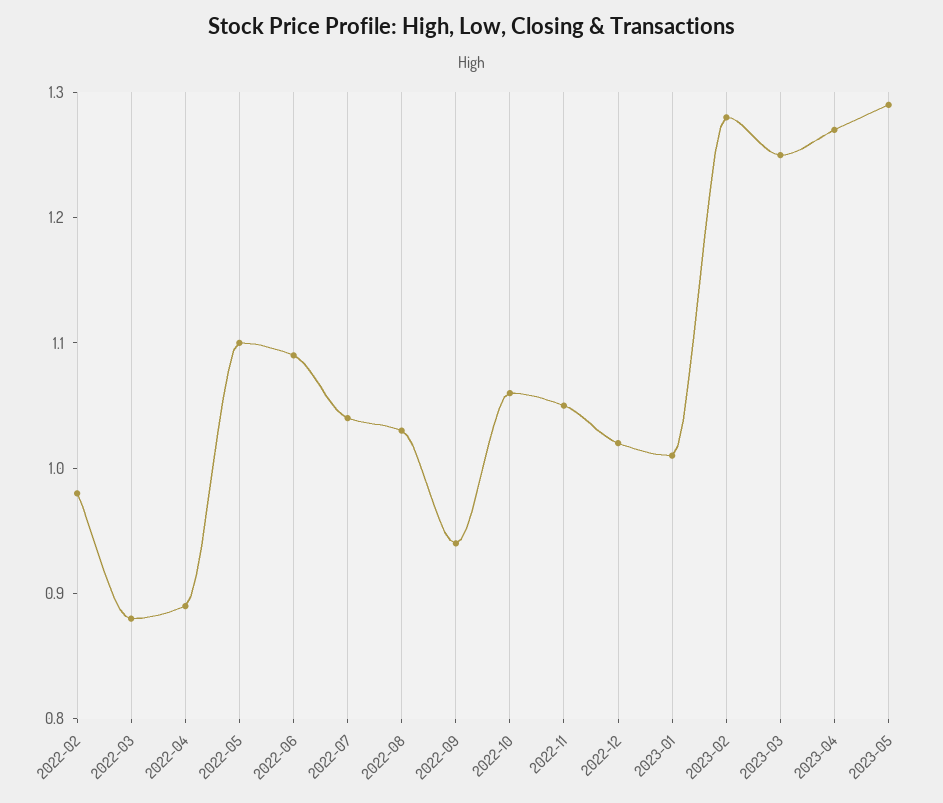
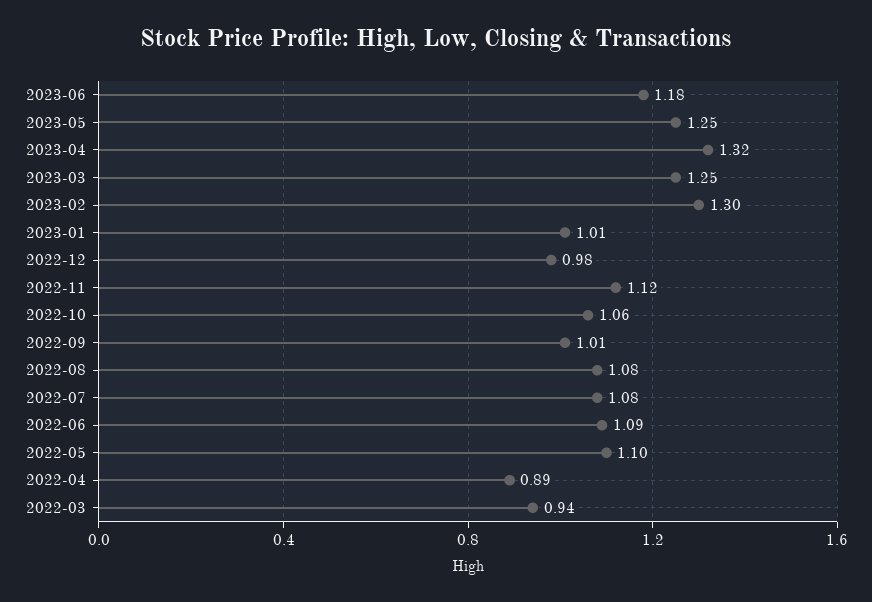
2022-02: 0.98 -> none
2022-03: 0.88 -> 0.94
2022-07: 1.04 -> 1.08
2022-08: 1.03 -> 1.08
2022-09: 0.94 -> 1.01
2022-11: 1.05 -> 1.12
2022-12: 1.02 -> 0.98
2023-02: 1.28 -> 1.3
2023-04: 1.27 -> 1.32
2023-05: 1.29 -> 1.25
2023-06: none -> 1.18

